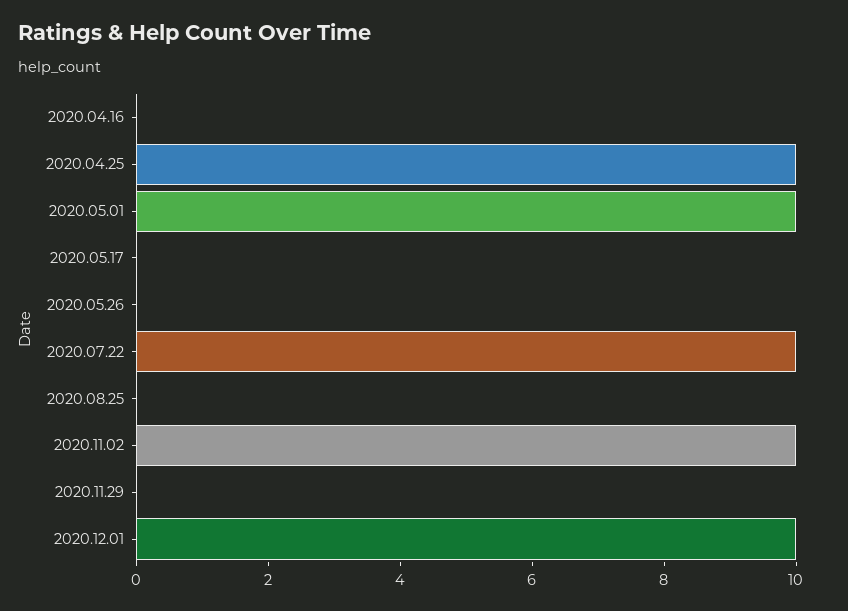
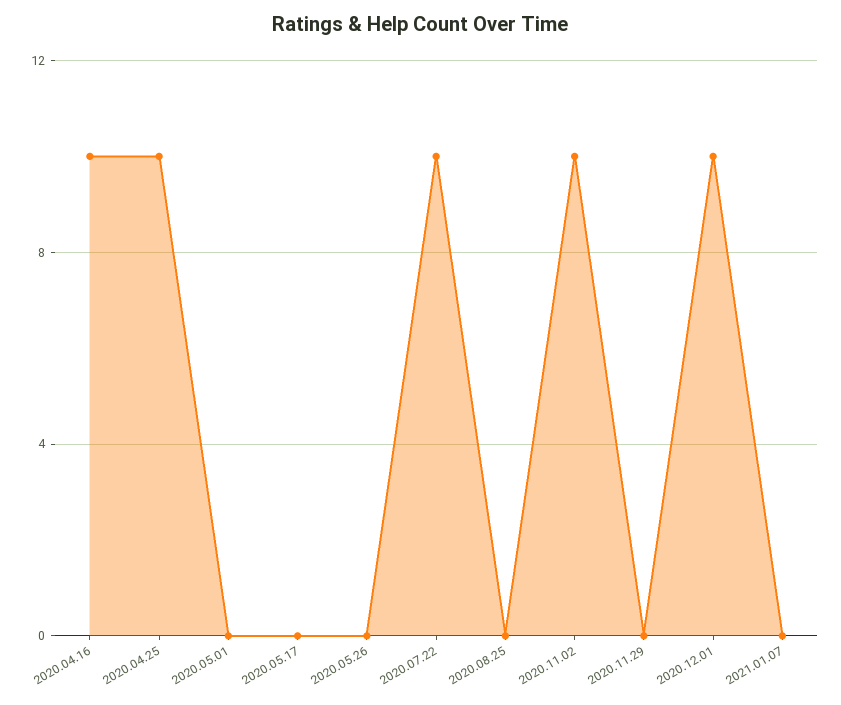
2020.04.16: 0 -> 10
2020.05.01: 10 -> 0
2021.01.07: none -> 0

